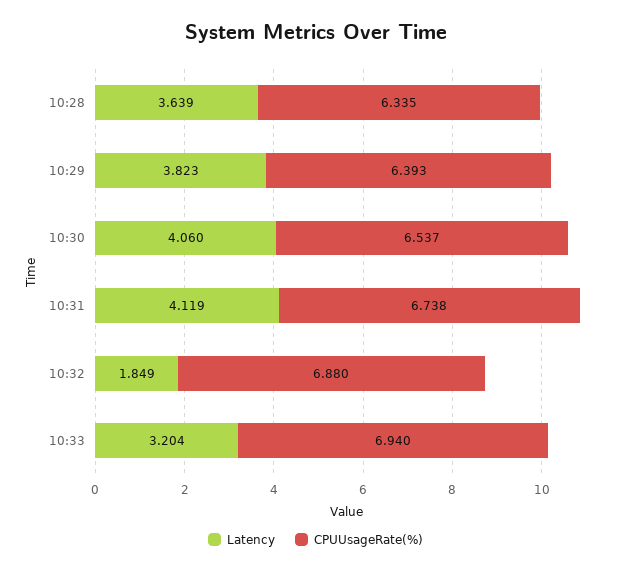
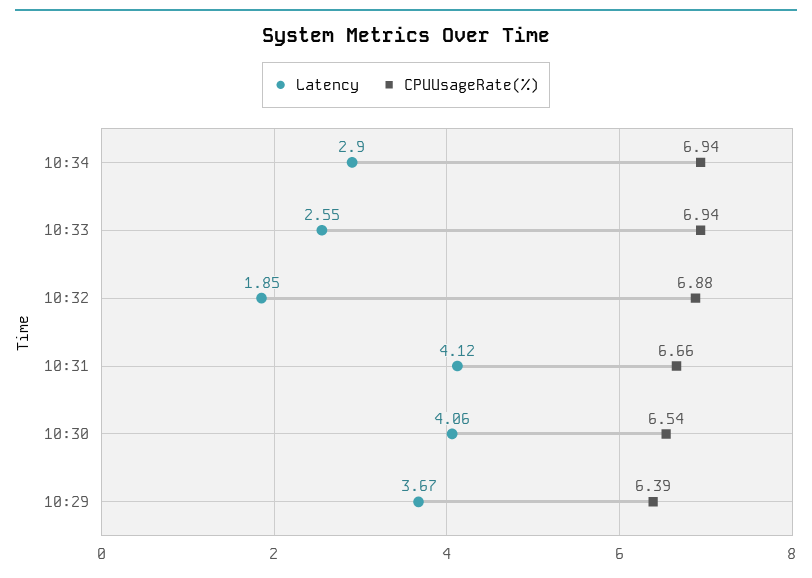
Latency, 10:28: 3.639 -> none
CPUUsageRate(%), 10:28: 6.335 -> none
Latency, 10:29: 3.823 -> 3.67
CPUUsageRate(%), 10:31: 6.738 -> 6.66
Latency, 10:33: 3.204 -> 2.55
Latency, 10:34: none -> 2.9
CPUUsageRate(%), 10:34: none -> 6.94

